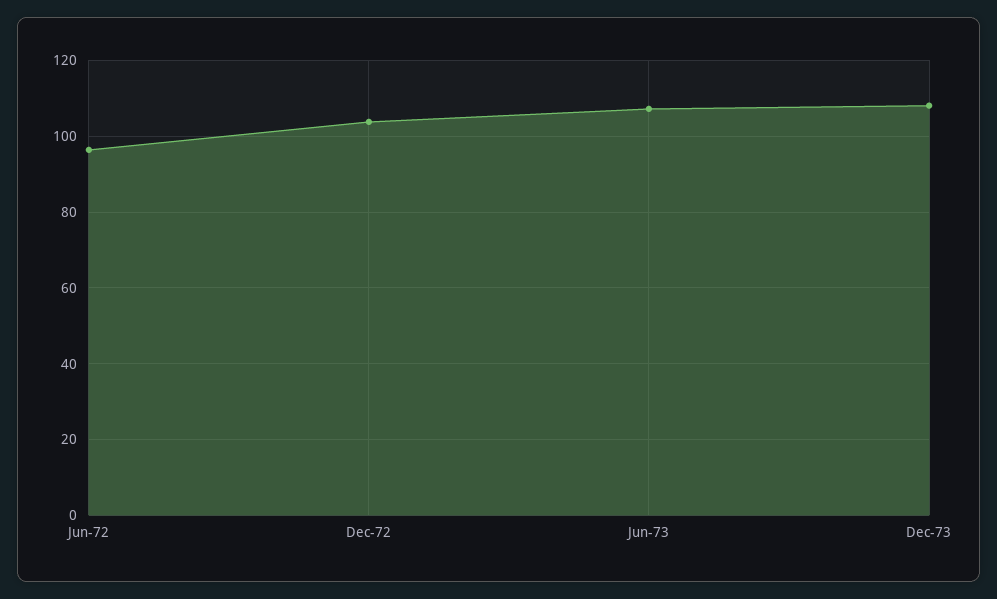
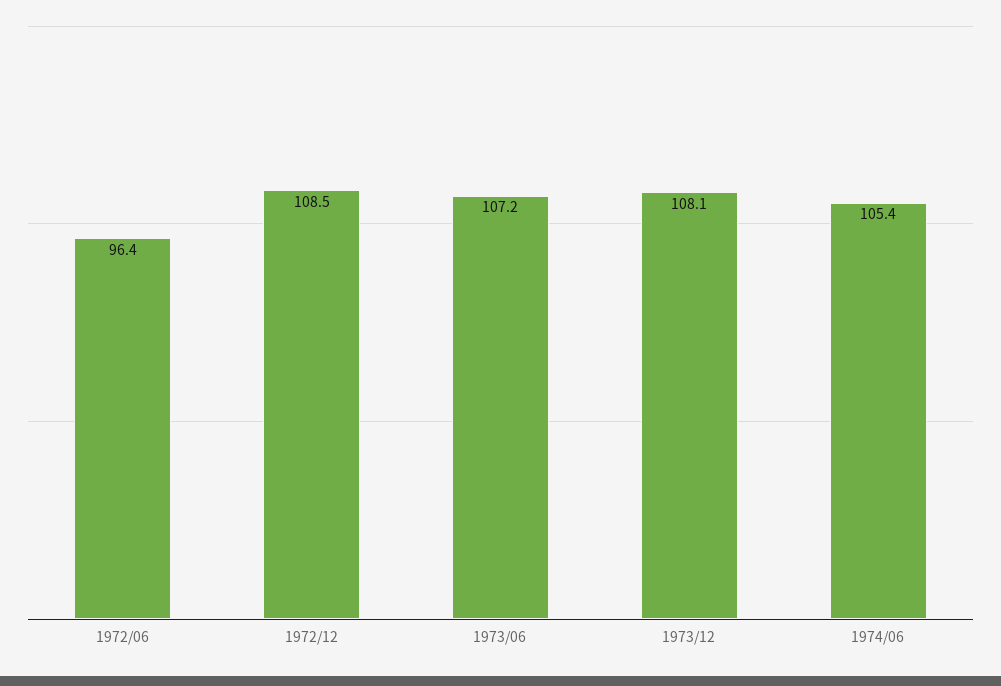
Dec-72: 104 -> 108.5
1974/06: none -> 105.4

